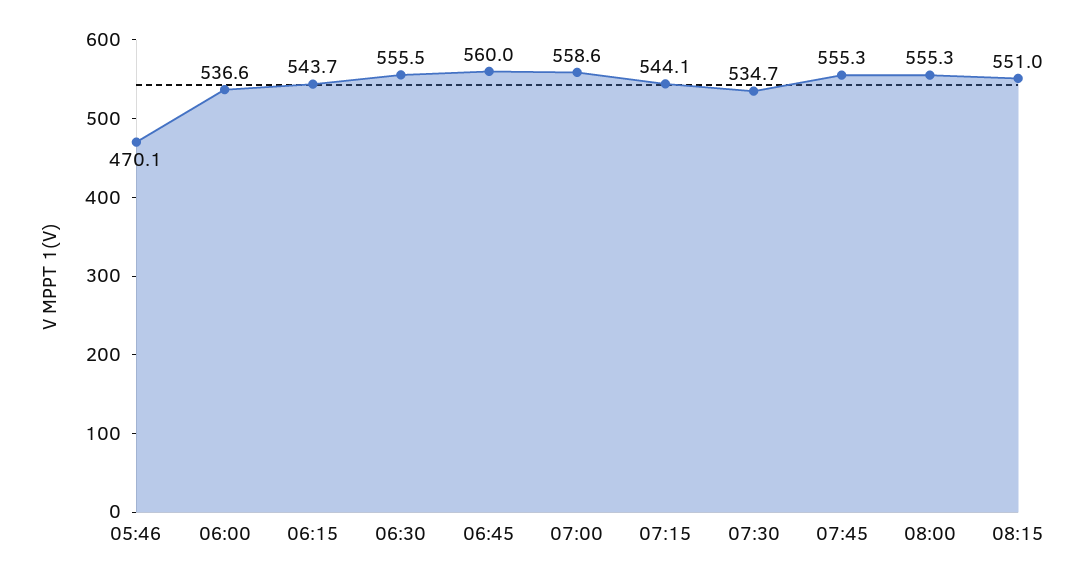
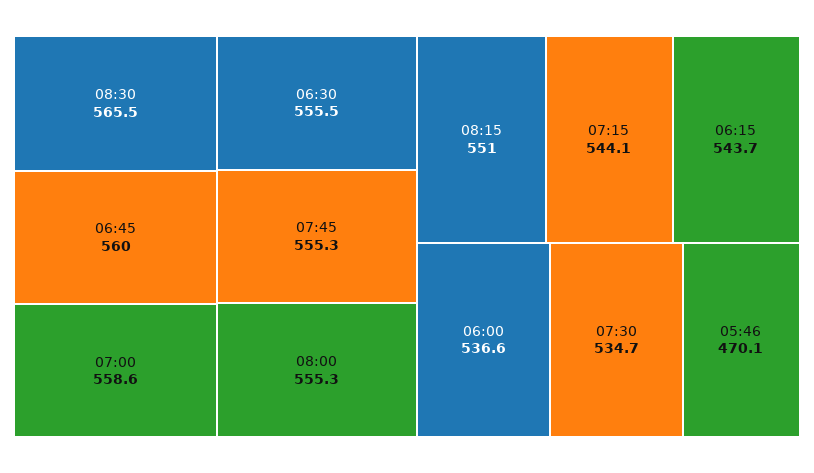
08:30: none -> 565.5

